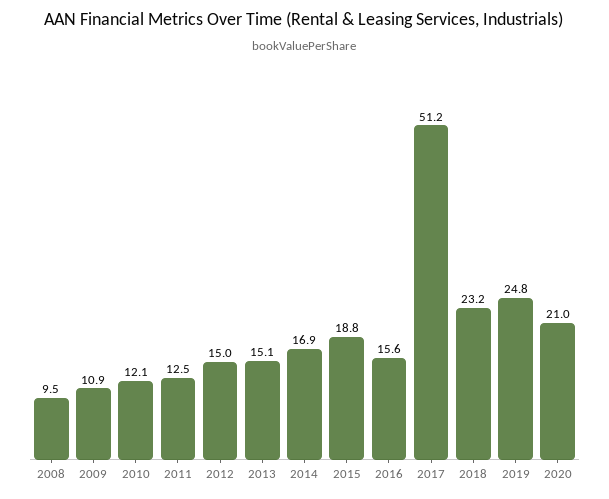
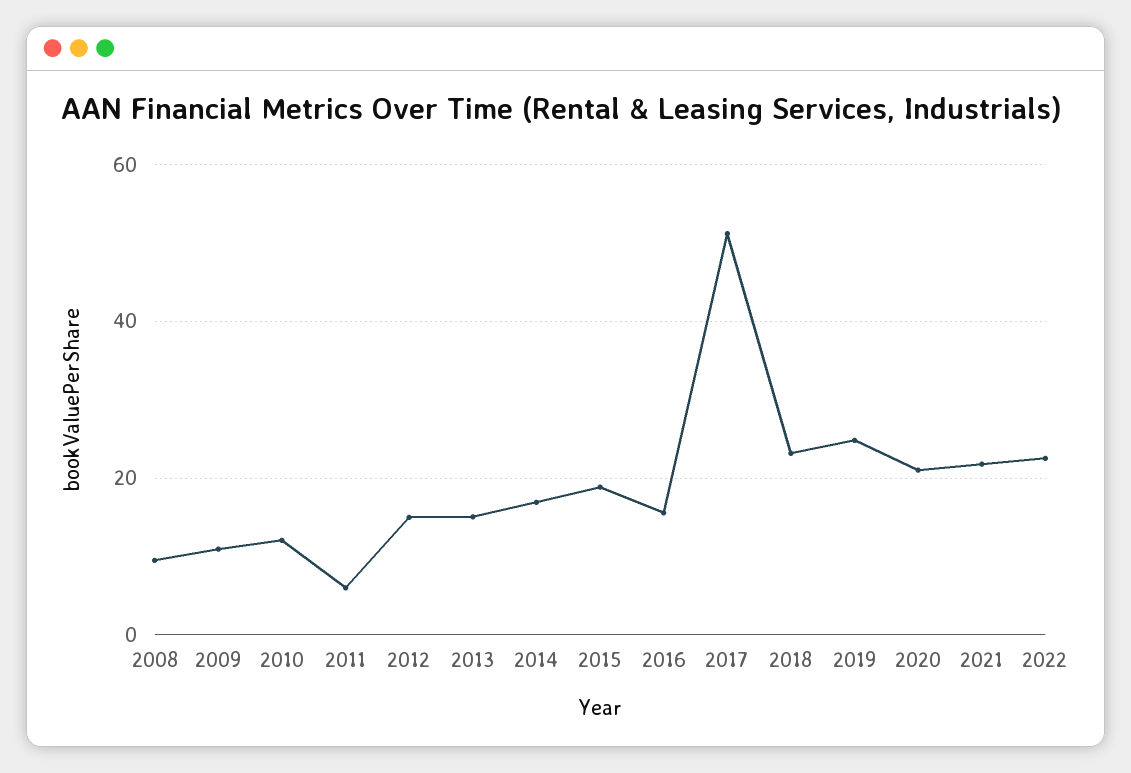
2011: 12.5 -> 6
2021: none -> 22
2022: none -> 22

